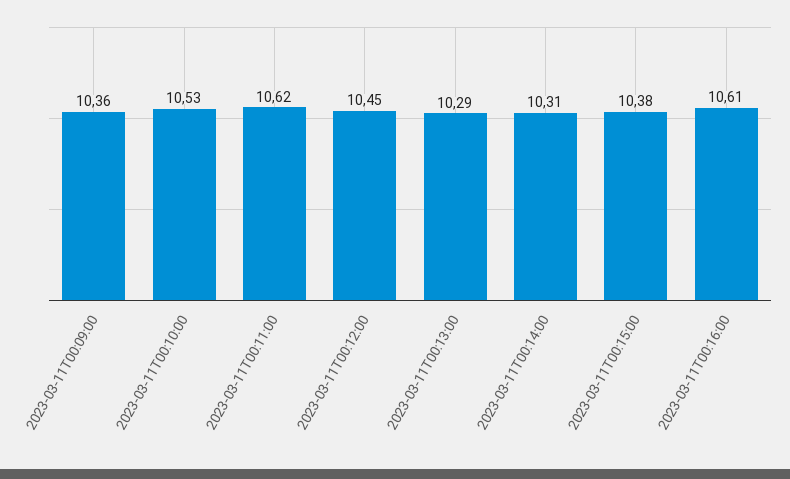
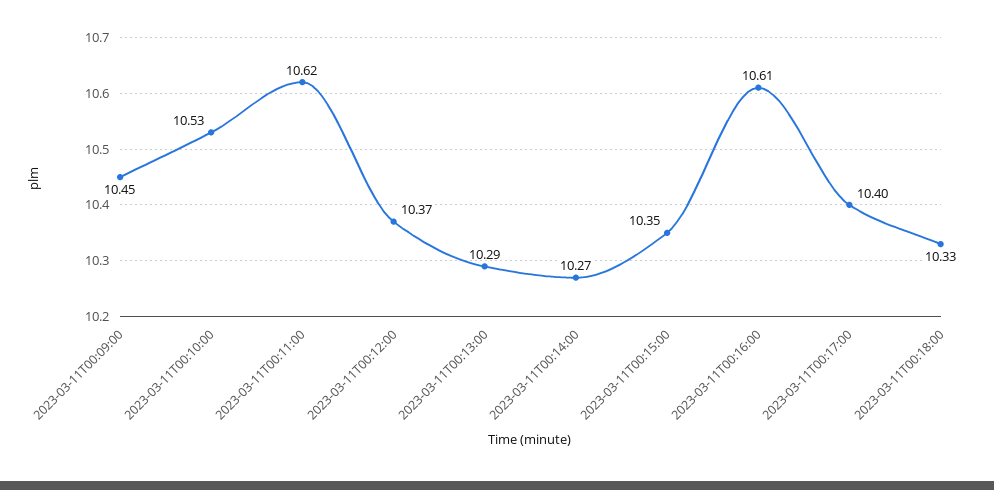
2023-03-11T00:09:00: 10.36 -> 10.45
2023-03-11T00:12:00: 10.45 -> 10.37
2023-03-11T00:14:00: 10.31 -> 10.27
2023-03-11T00:15:00: 10.38 -> 10.35
2023-03-11T00:17:00: none -> 10.4
2023-03-11T00:18:00: none -> 10.33

